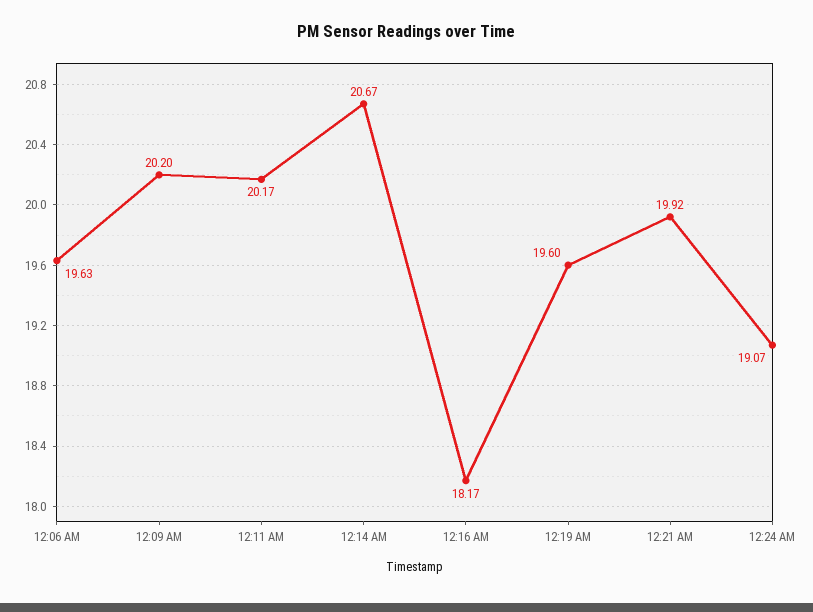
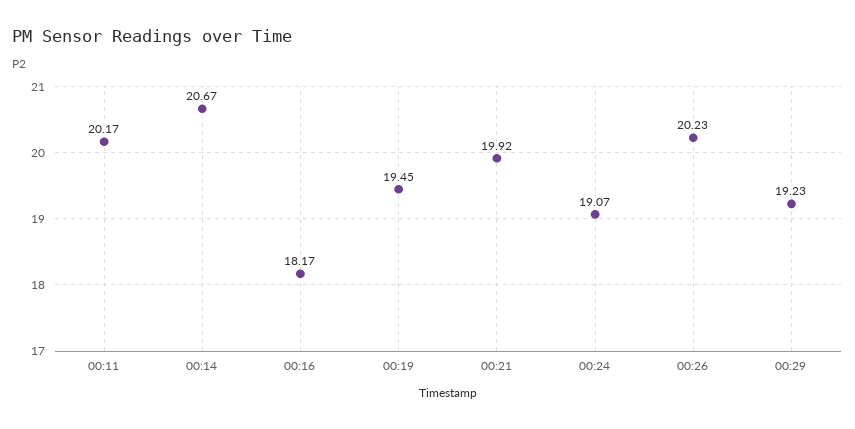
12:06 AM: 19.63 -> none
12:09 AM: 20.2 -> none
12:19 AM: 19.6 -> 19.45
00:26: none -> 20.23
00:29: none -> 19.23

